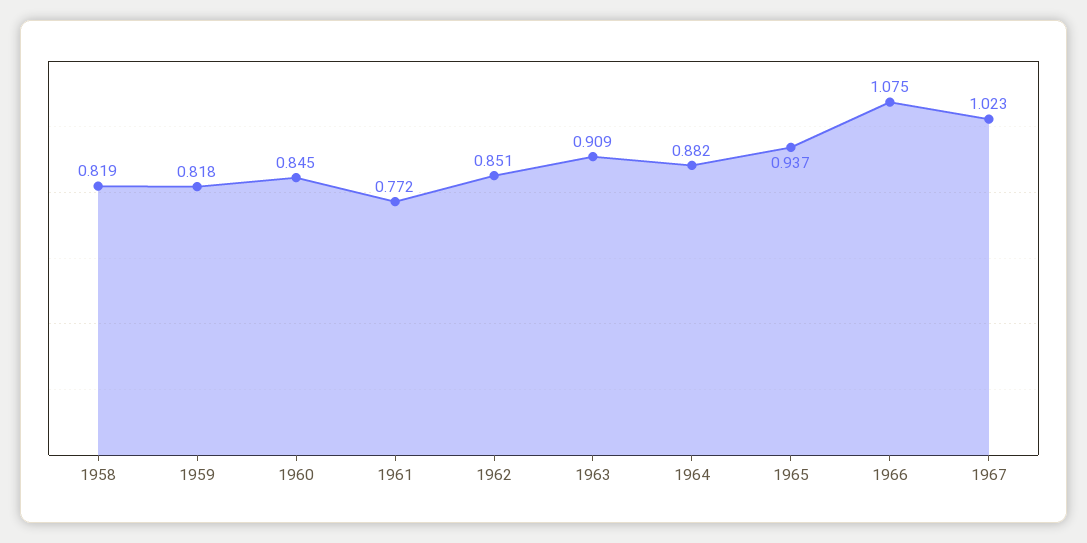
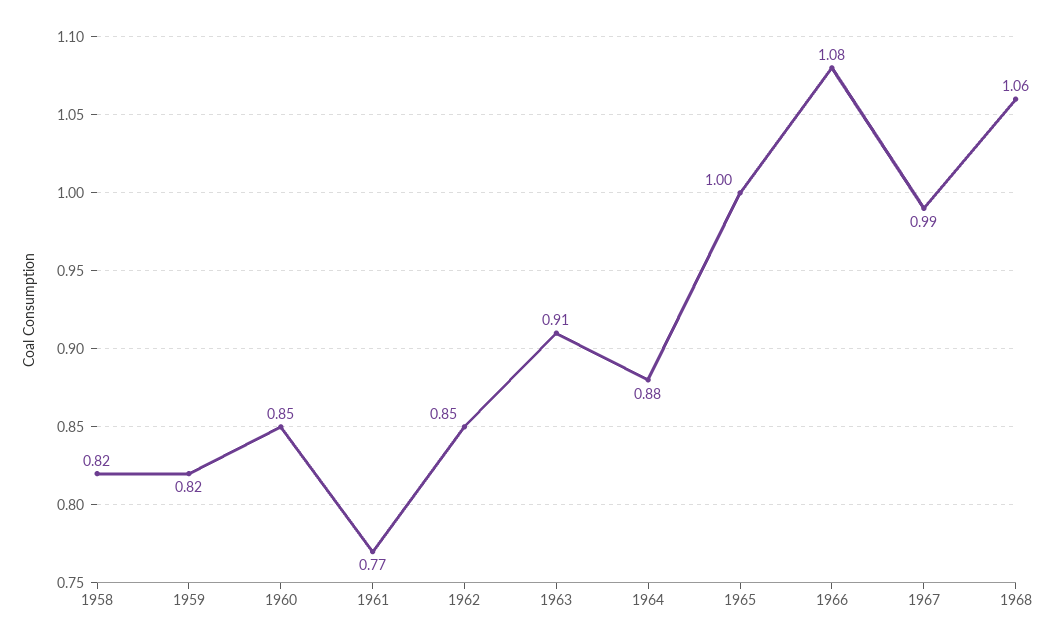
1965: 0.937 -> 1
1967: 1.023 -> 0.99
1968: none -> 1.06

